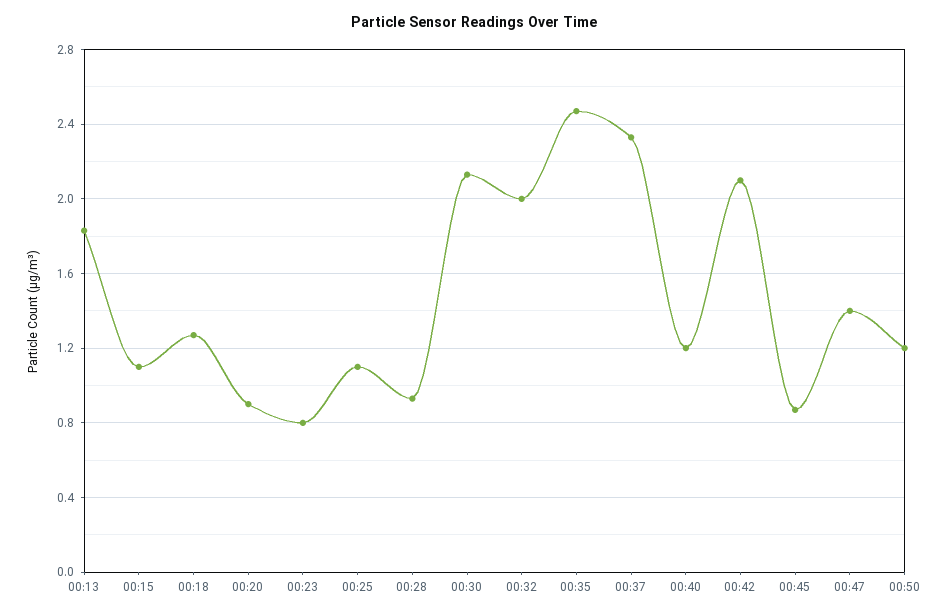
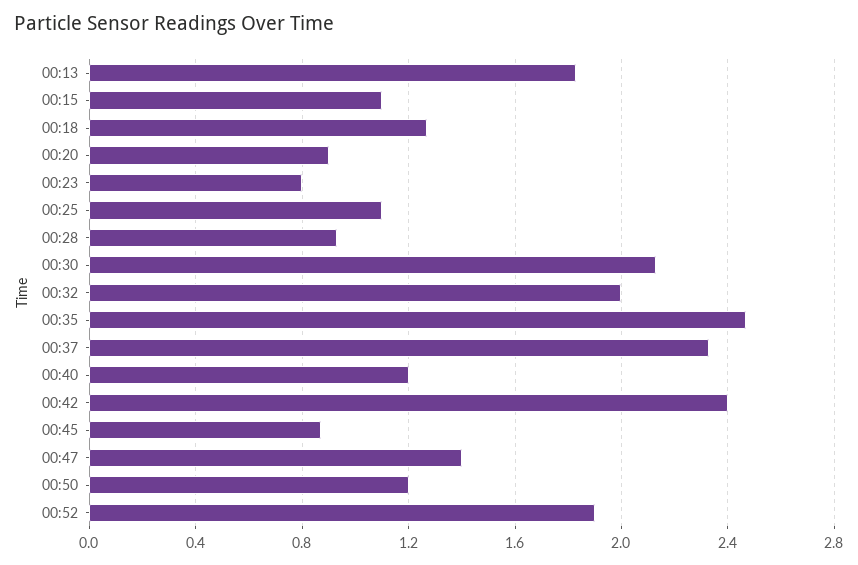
00:42: 2.1 -> 2.4
00:52: none -> 1.9

